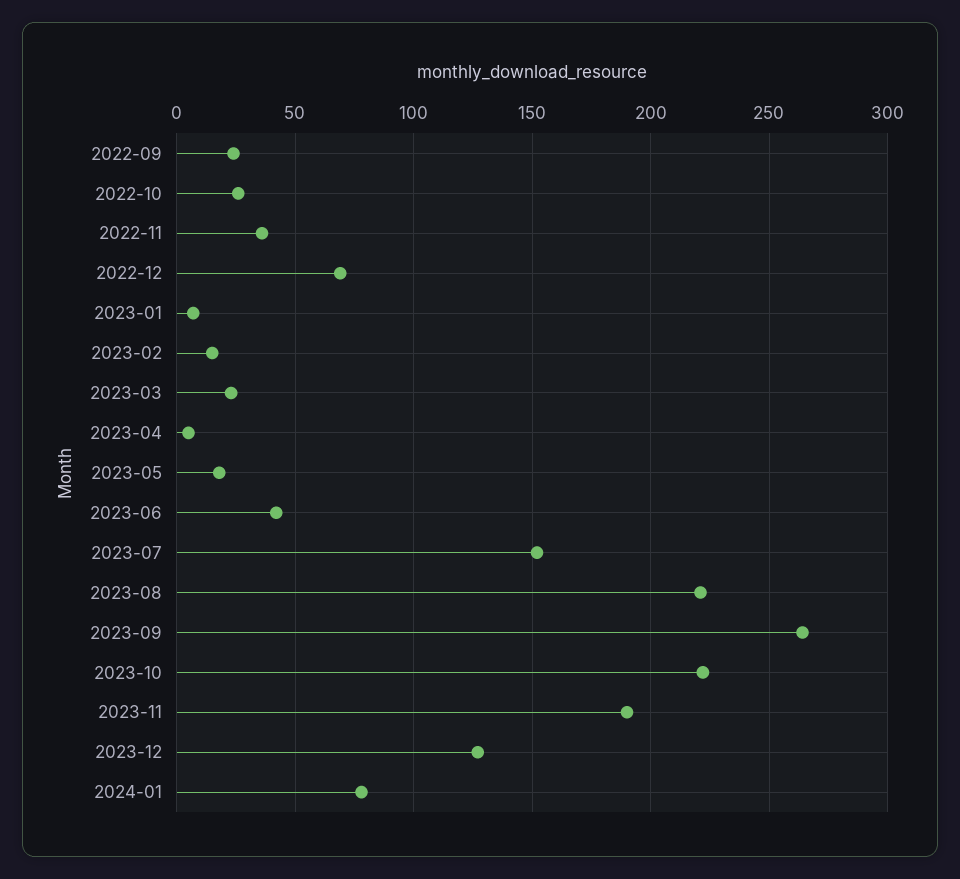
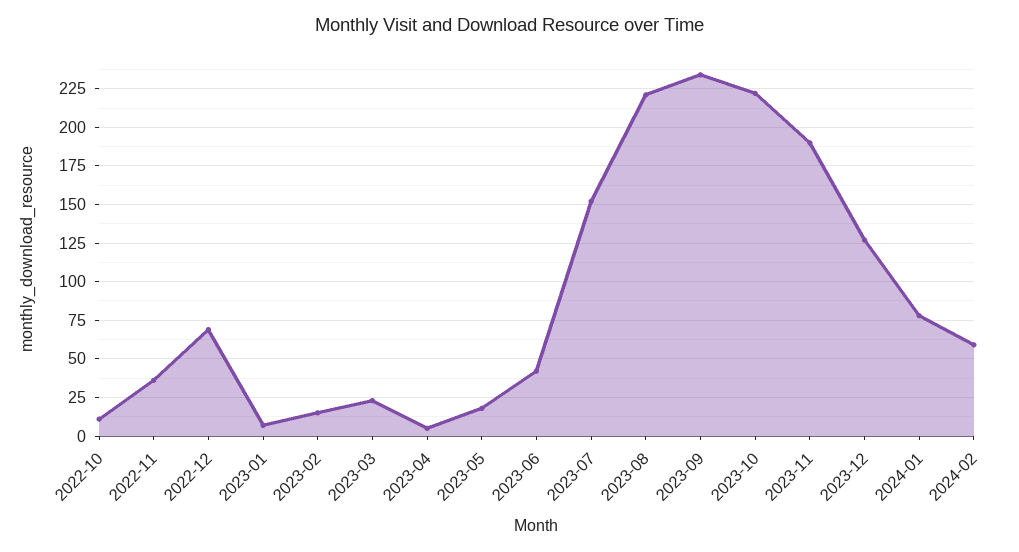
2022-09: 25 -> none
2022-10: 25 -> 10
2023-09: 265 -> 235
2024-02: none -> 60

